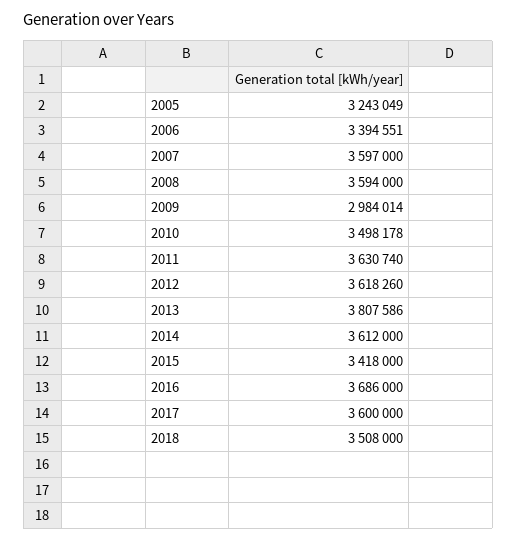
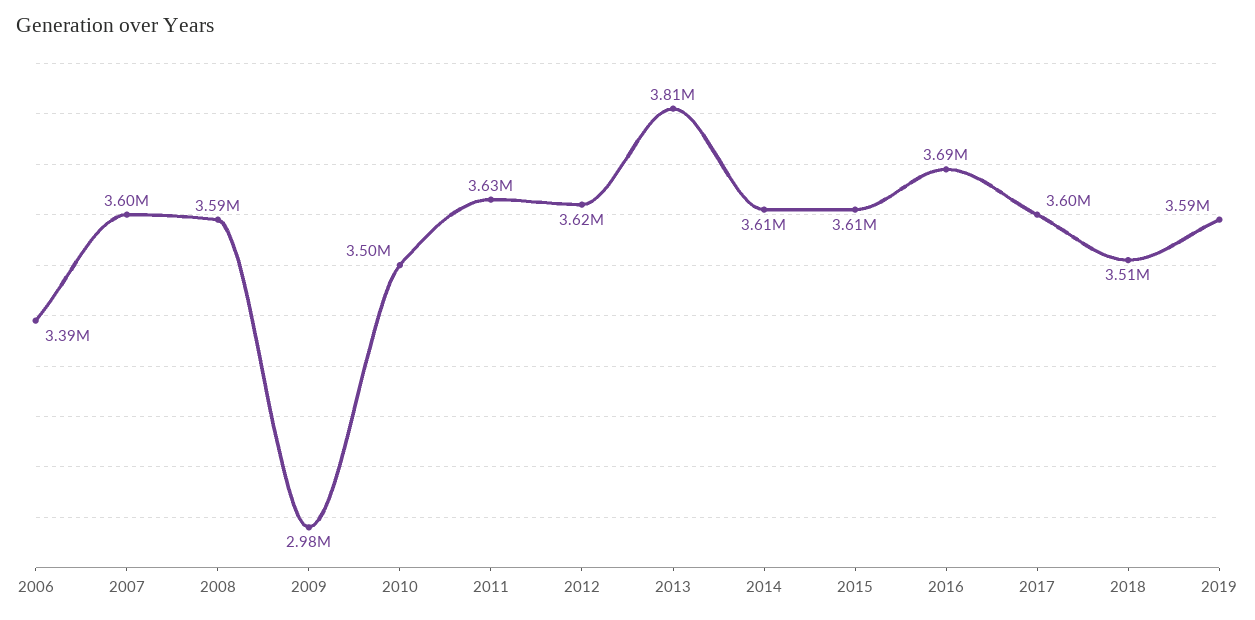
2005: 3243049 -> none
2015: 3418000 -> 3610000
2019: none -> 3590000

